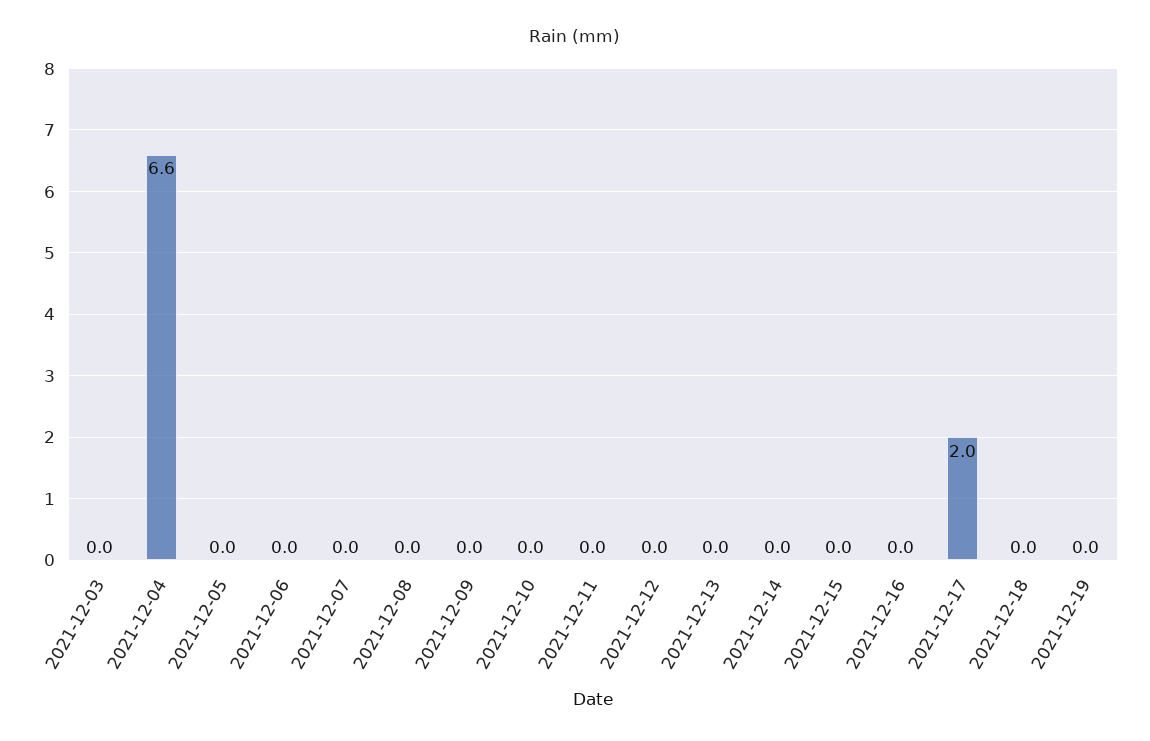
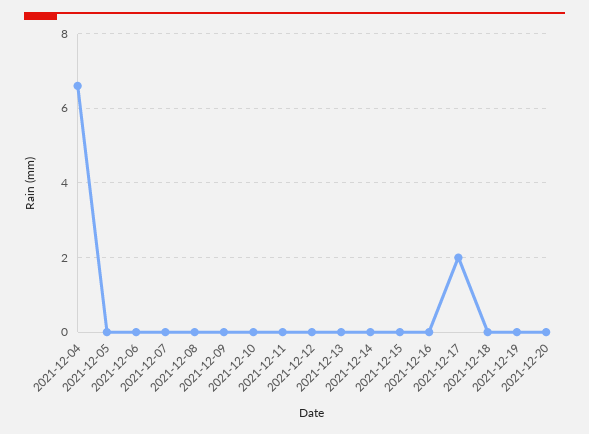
2021-12-03: 0 -> none
2021-12-20: none -> 0

